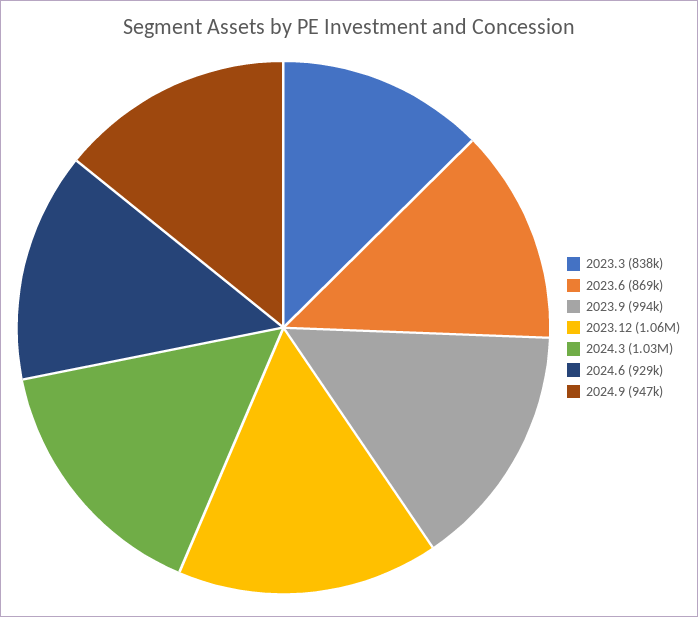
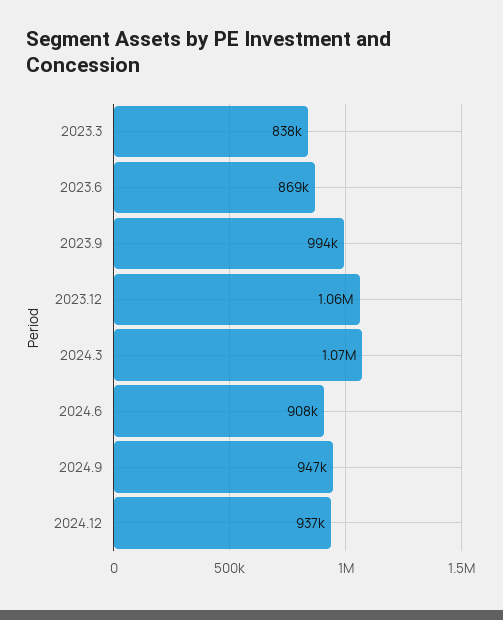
2024.3: 1030000 -> 1070000
2024.6: 929000 -> 908000
2024.12: none -> 937000

